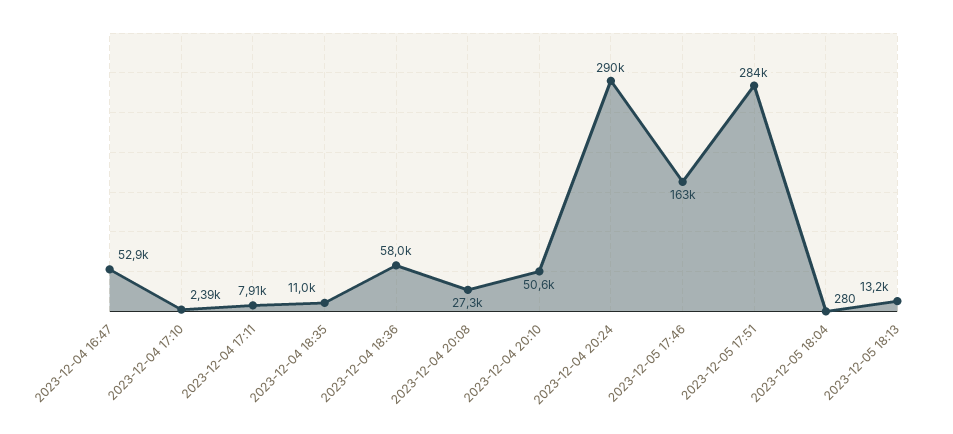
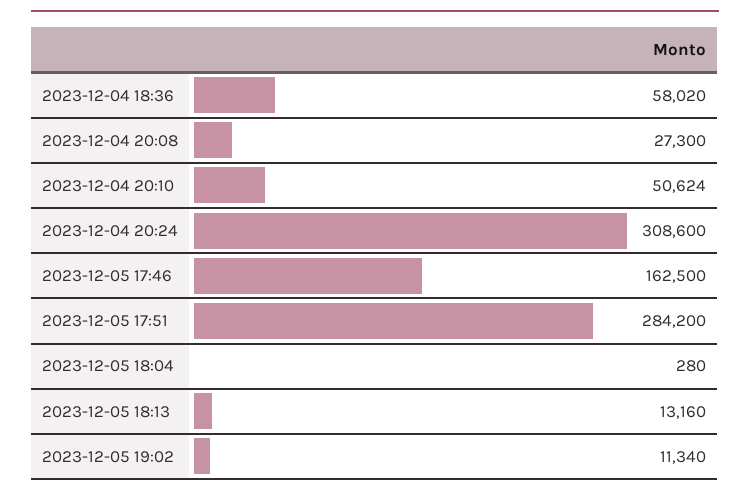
2023-12-04 16:47: 52900 -> none
2023-12-04 17:10: 2390 -> none
2023-12-04 17:11: 7910 -> none
2023-12-04 18:35: 11000 -> none
2023-12-04 20:24: 290000 -> 308600
2023-12-05 19:02: none -> 11340

